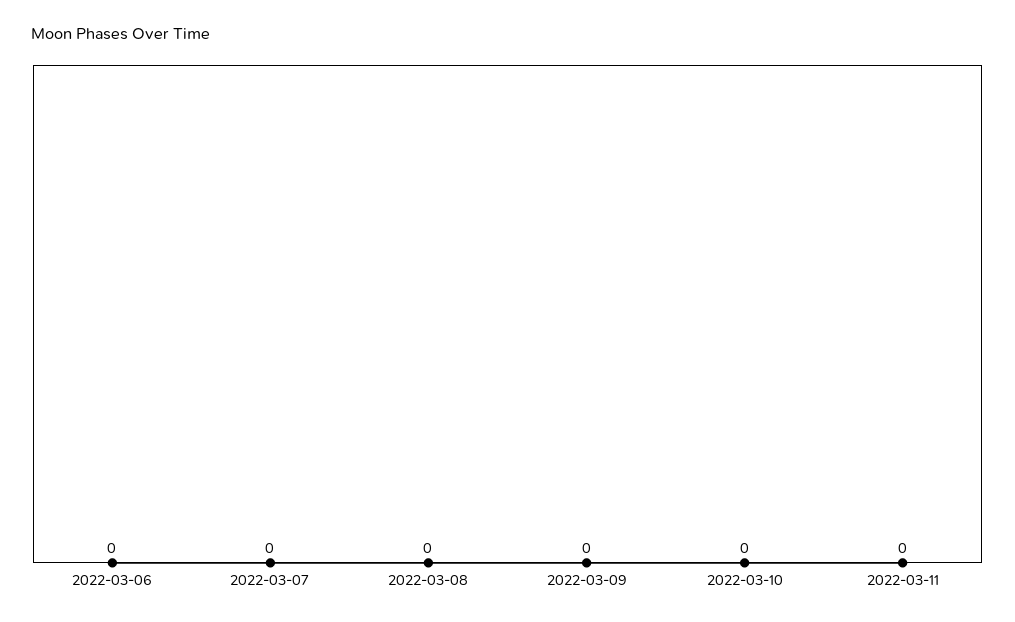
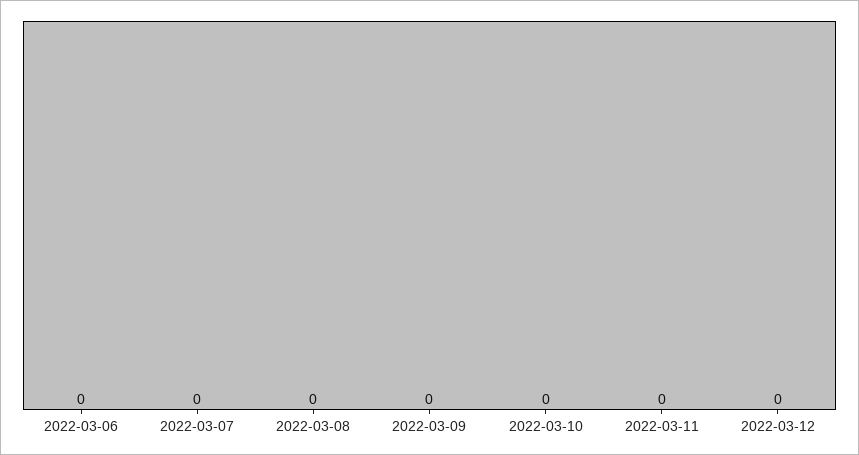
2022-03-12: none -> 0

